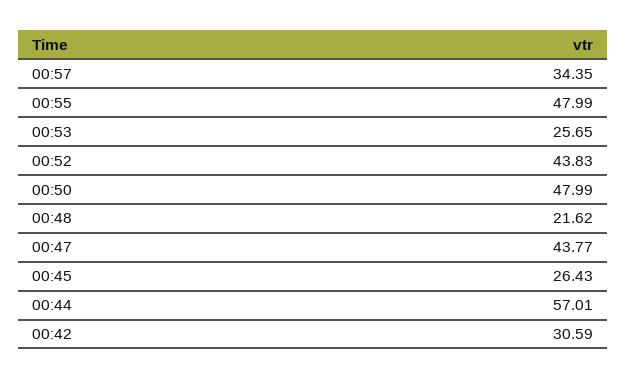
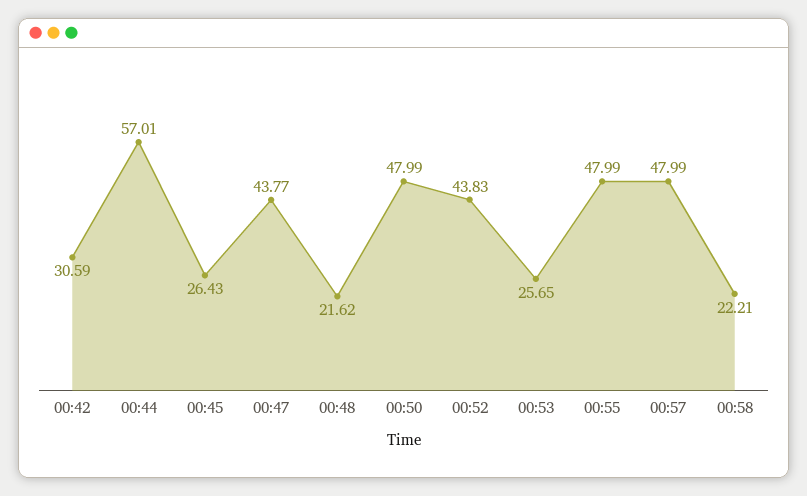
00:57: 34.35 -> 47.99
00:58: none -> 22.21

